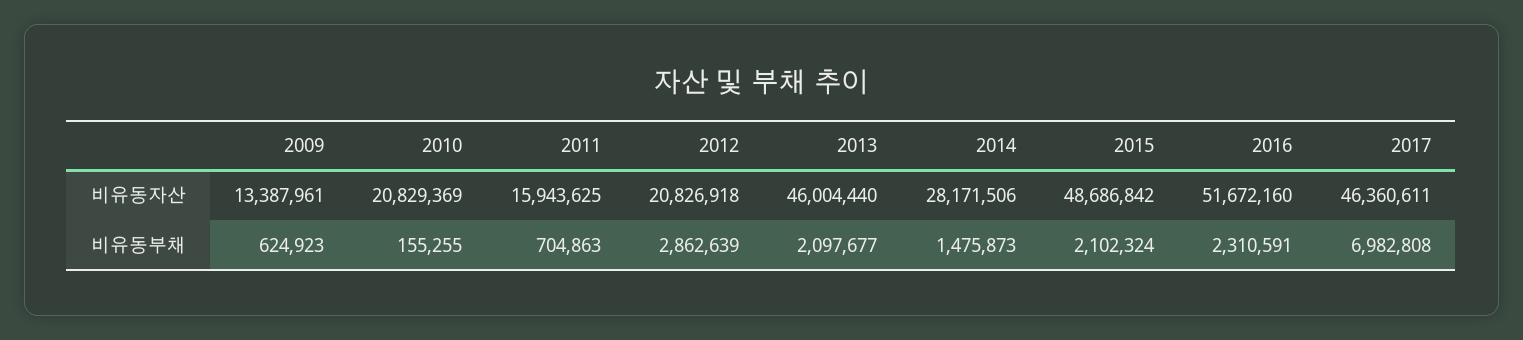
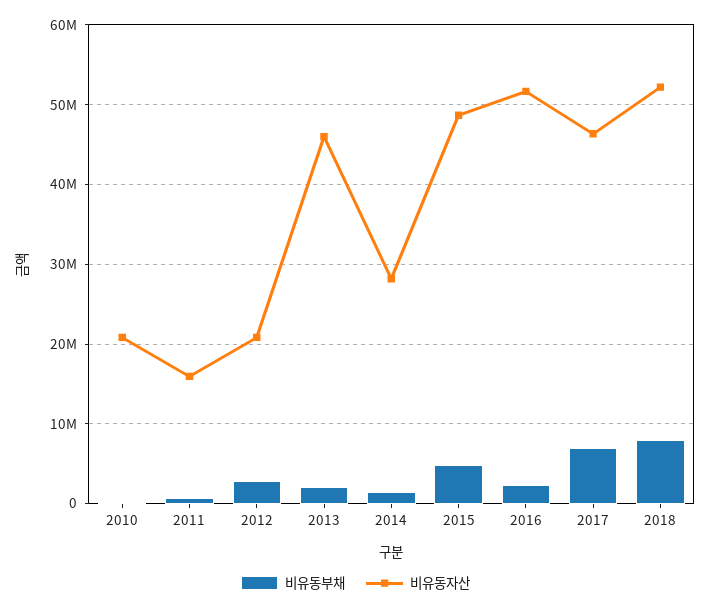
비유동자산, 2009: 13387961 -> none
비유동부채, 2009: 624923 -> none
비유동부채, 2015: 2102324 -> 5000000
비유동부채, 2018: none -> 8000000
비유동자산, 2018: none -> 52000000

